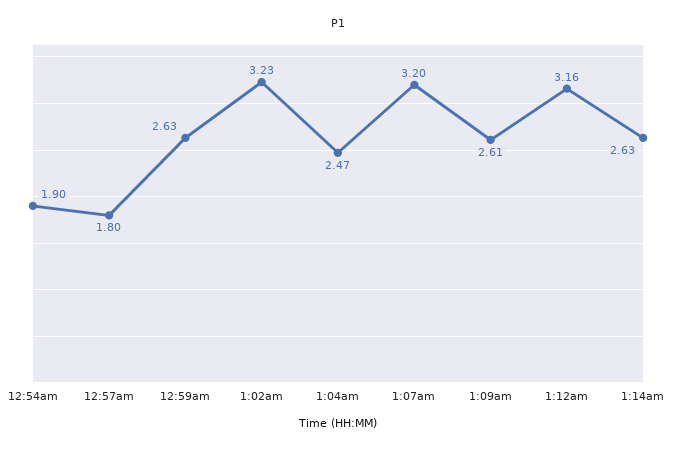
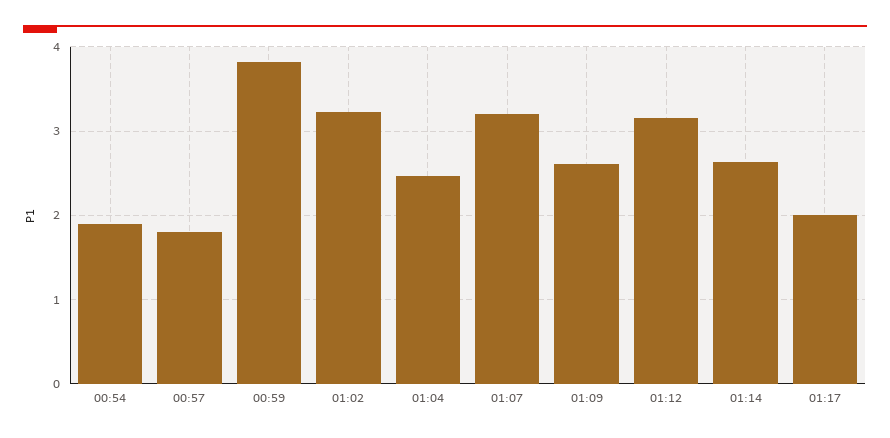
12:59am: 2.63 -> 3.8
01:17: none -> 2

